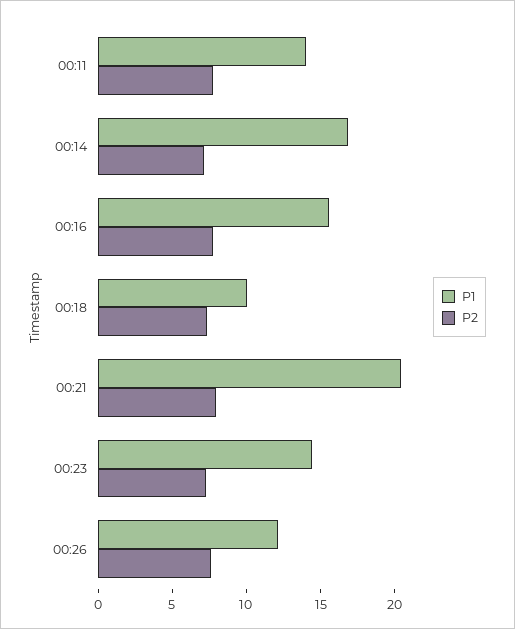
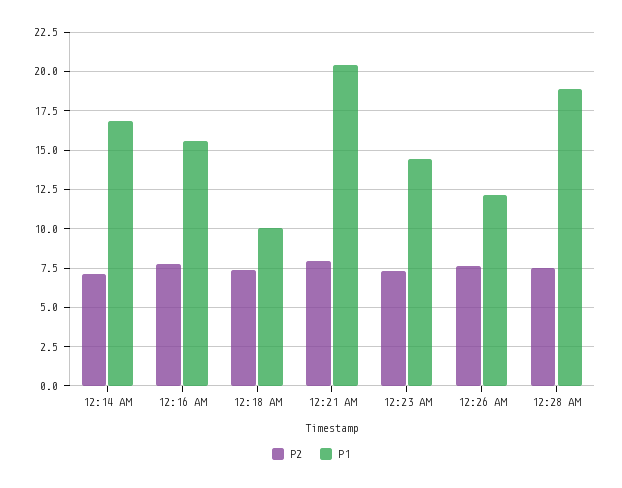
P1, 00:11: 14 -> none
P2, 00:11: 8 -> none
P2, 12:28 AM: none -> 7.5
P1, 12:28 AM: none -> 19

